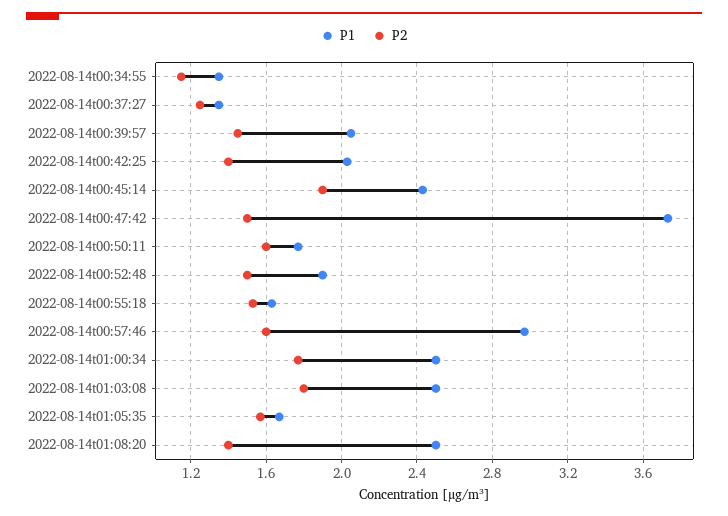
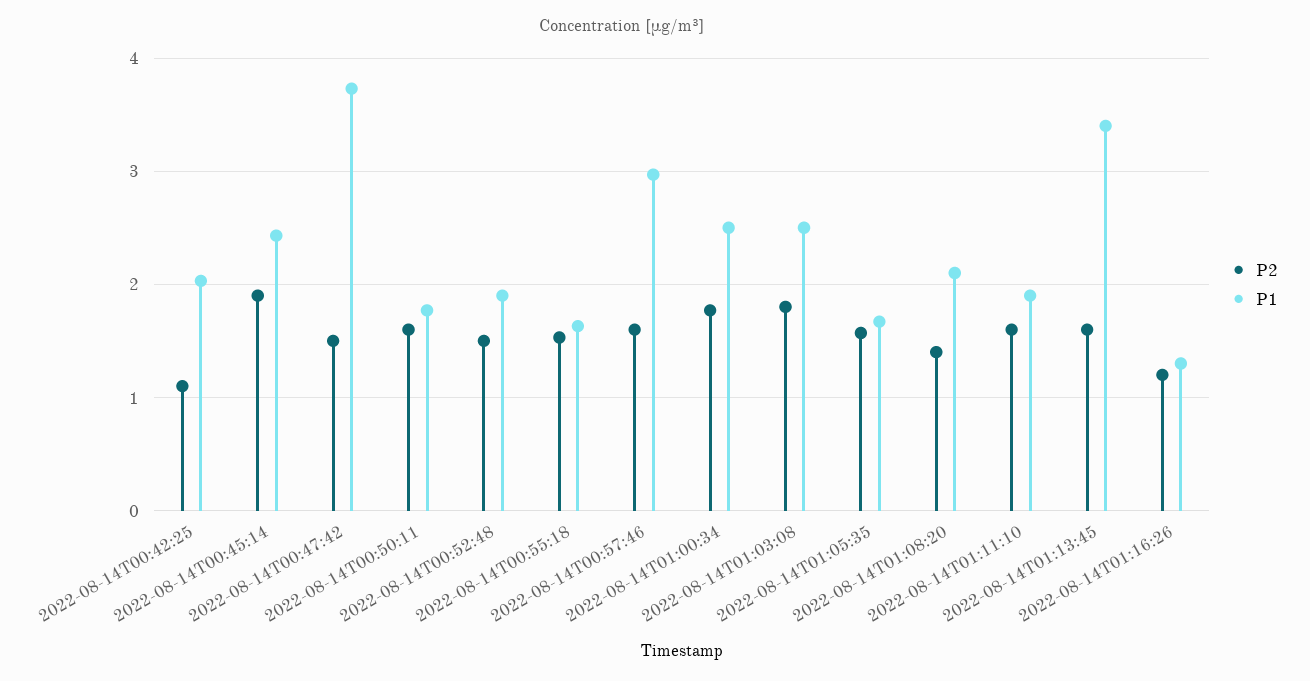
P1, 2022-08-14t00:34:55: 1.35 -> none
P2, 2022-08-14t00:34:55: 1.15 -> none
P1, 2022-08-14t00:37:27: 1.35 -> none
P2, 2022-08-14t00:37:27: 1.25 -> none
P1, 2022-08-14t00:39:57: 2.05 -> none
P2, 2022-08-14t00:39:57: 1.45 -> none
P2, 2022-08-14t00:42:25: 1.4 -> 1.1
P1, 2022-08-14t01:08:20: 2.5 -> 2.1
P2, 2022-08-14T01:11:10: none -> 1.6
P1, 2022-08-14T01:11:10: none -> 1.9
P2, 2022-08-14T01:13:45: none -> 1.6
P1, 2022-08-14T01:13:45: none -> 3.4
P2, 2022-08-14T01:16:26: none -> 1.2
P1, 2022-08-14T01:16:26: none -> 1.3

